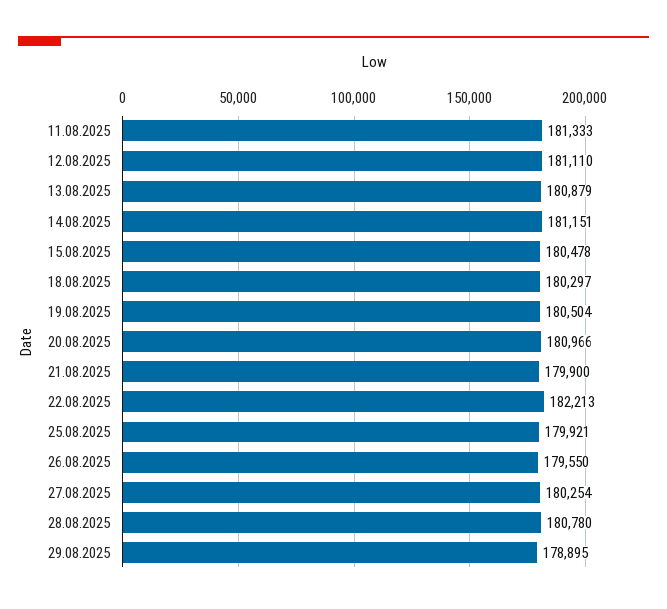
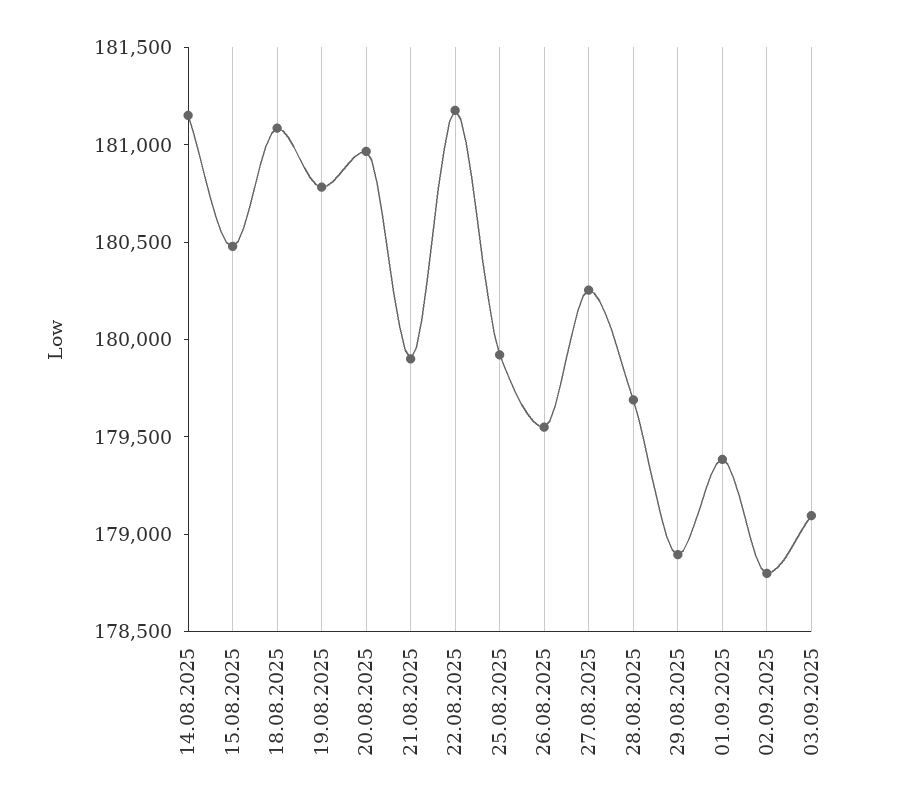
11.08.2025: 181333 -> none
12.08.2025: 181110 -> none
13.08.2025: 180879 -> none
18.08.2025: 180297 -> 181100
19.08.2025: 180504 -> 180800
22.08.2025: 182213 -> 181200
28.08.2025: 180780 -> 179700
01.09.2025: none -> 179400
02.09.2025: none -> 178800
03.09.2025: none -> 179100

